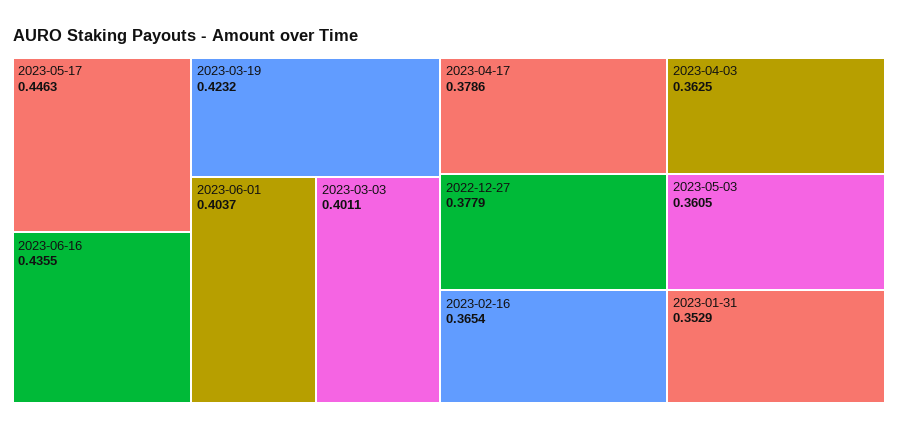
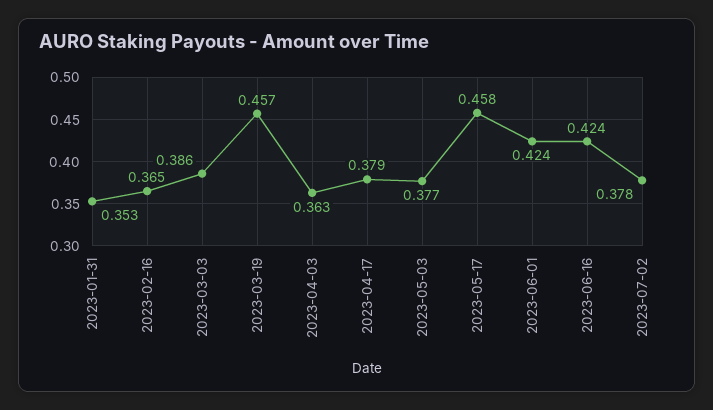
2023-05-17: 0.4463 -> 0.458
2023-06-16: 0.4355 -> 0.424
2023-03-19: 0.4232 -> 0.457
2023-06-01: 0.4037 -> 0.424
2023-03-03: 0.4011 -> 0.386
2022-12-27: 0.3779 -> none
2023-05-03: 0.3605 -> 0.377
2023-07-02: none -> 0.378

